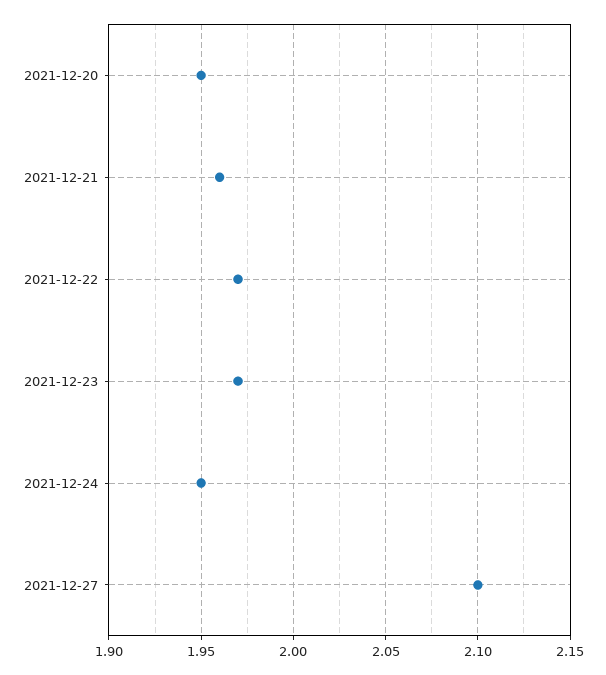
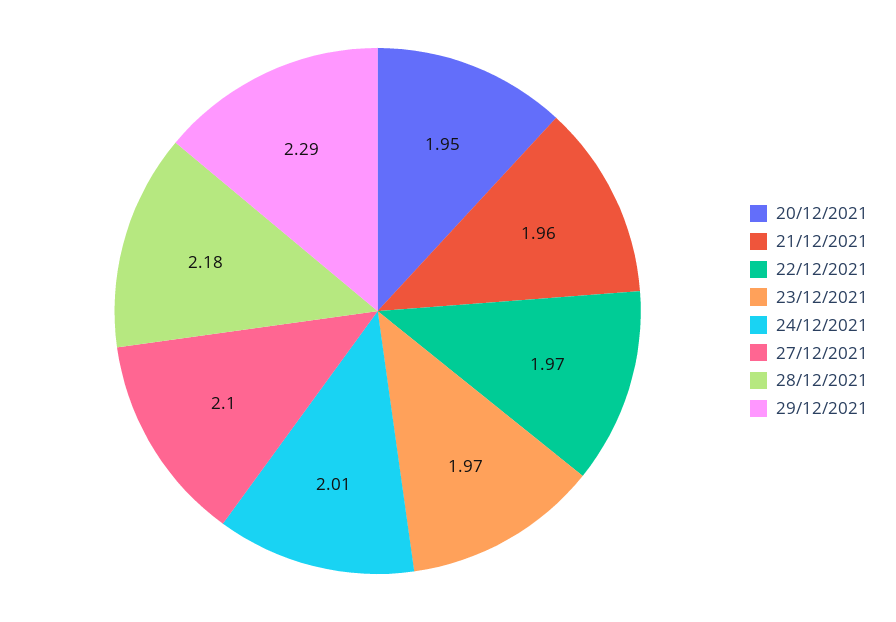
2021-12-24: 1.95 -> 2.01
28/12/2021: none -> 2.18
29/12/2021: none -> 2.29

